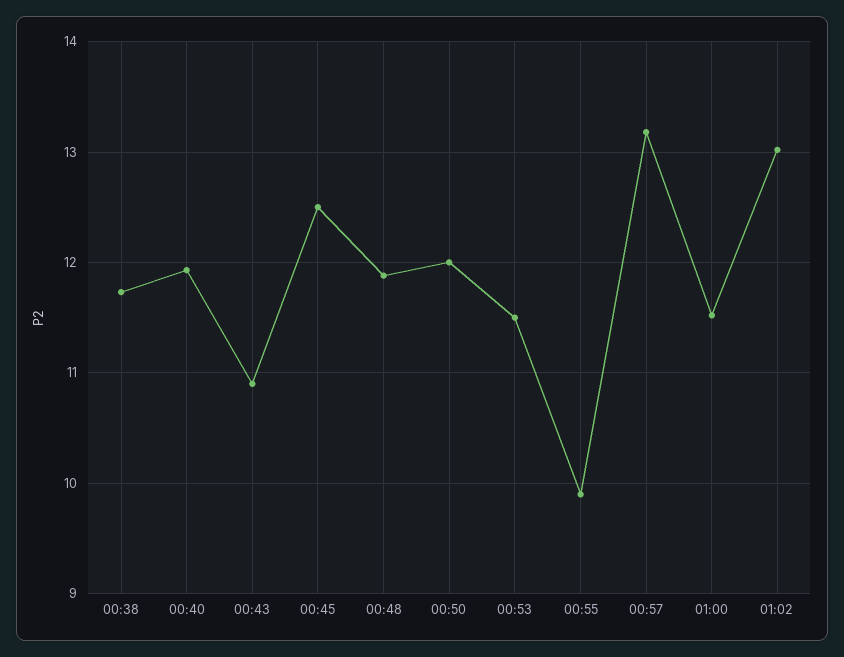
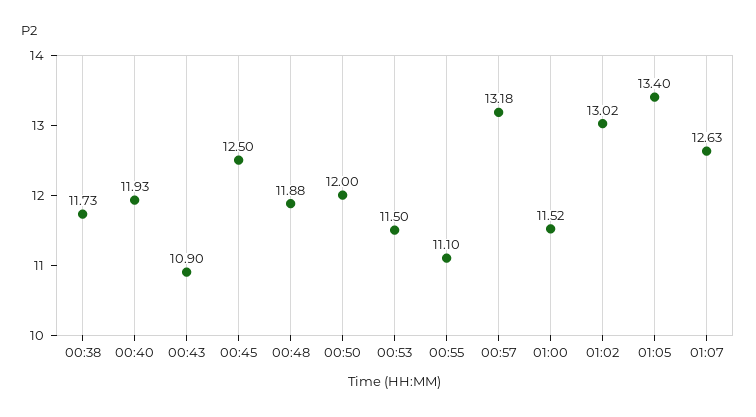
00:55: 9.9 -> 11.1
01:05: none -> 13.4
01:07: none -> 12.63

